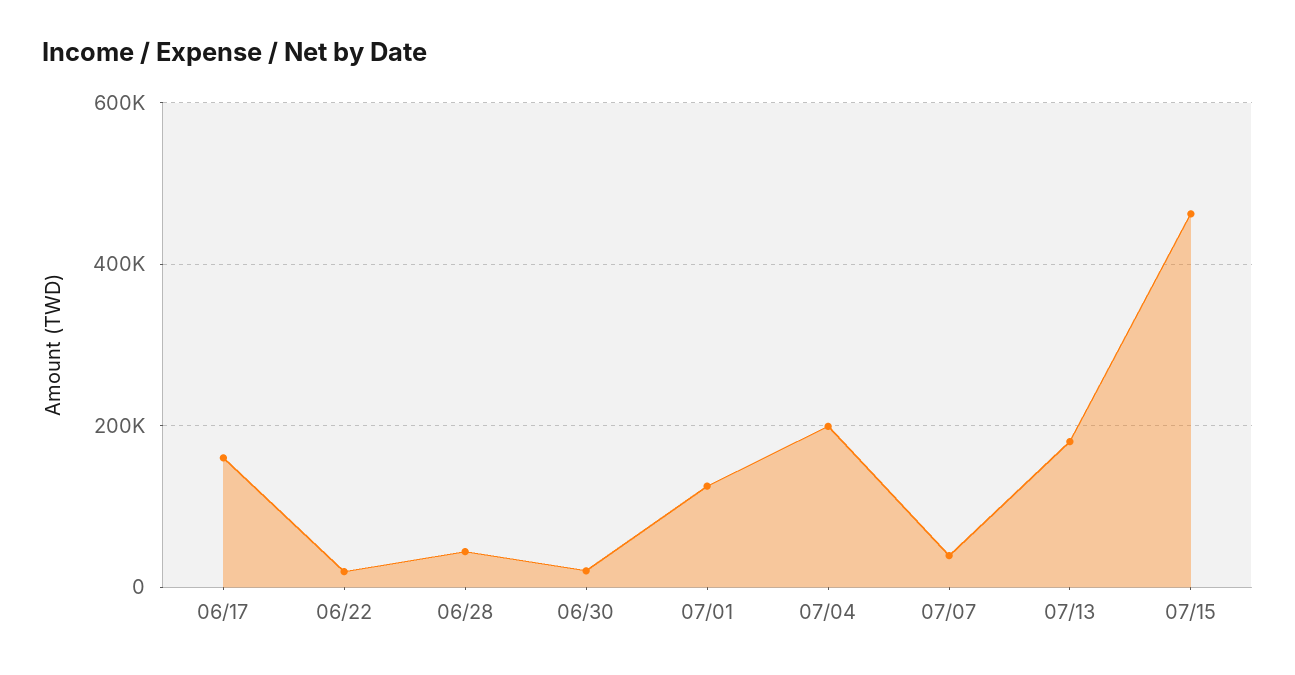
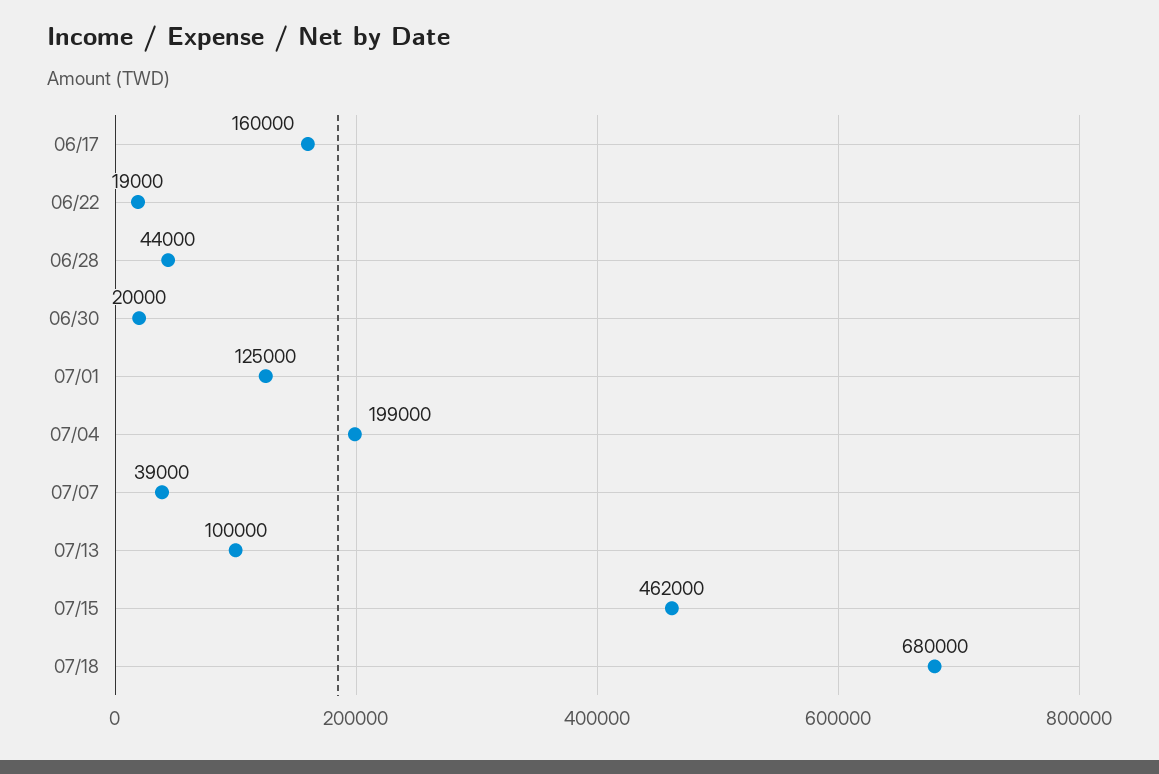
07/13: 180000 -> 100000
07/18: none -> 680000

